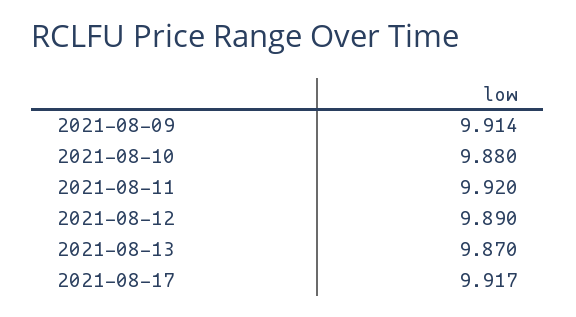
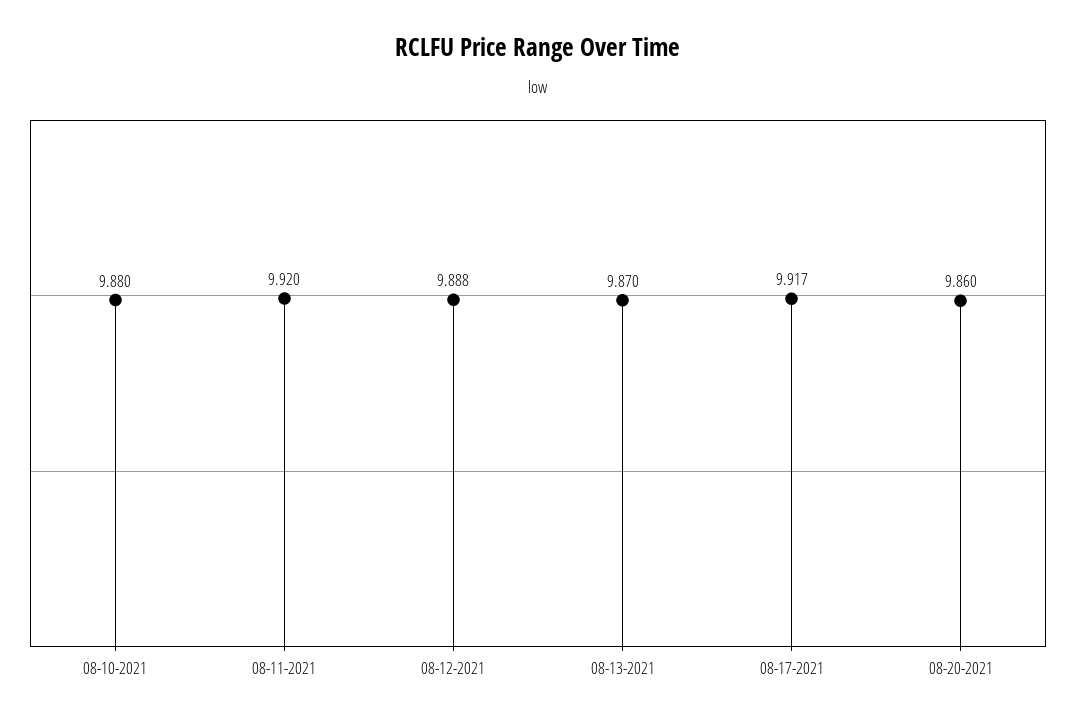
2021-08-09: 9.914 -> none
2021-08-12: 9.89 -> 9.888
08-20-2021: none -> 9.86

